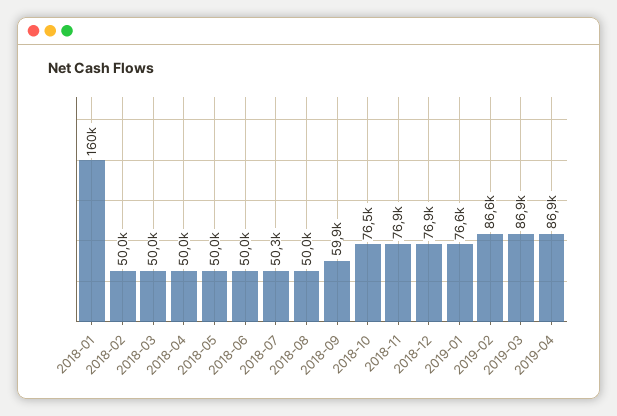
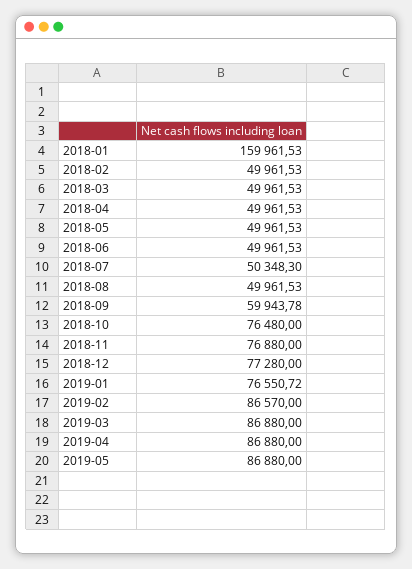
2018-12: 76900 -> 77280
2019-05: none -> 86880

